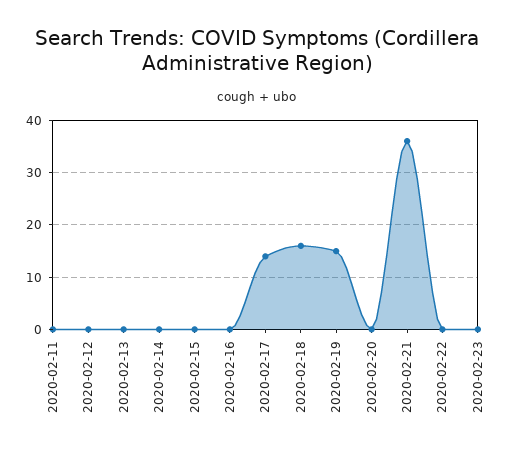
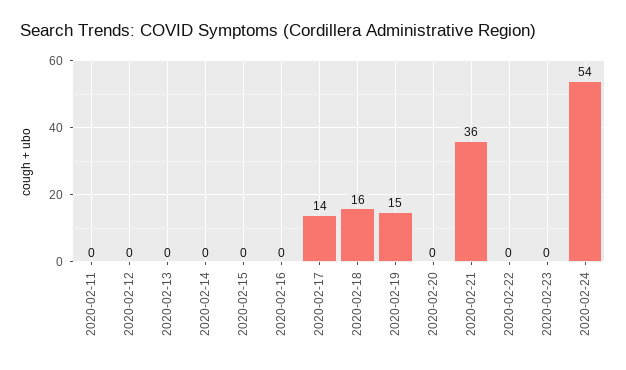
2020-02-24: none -> 54

